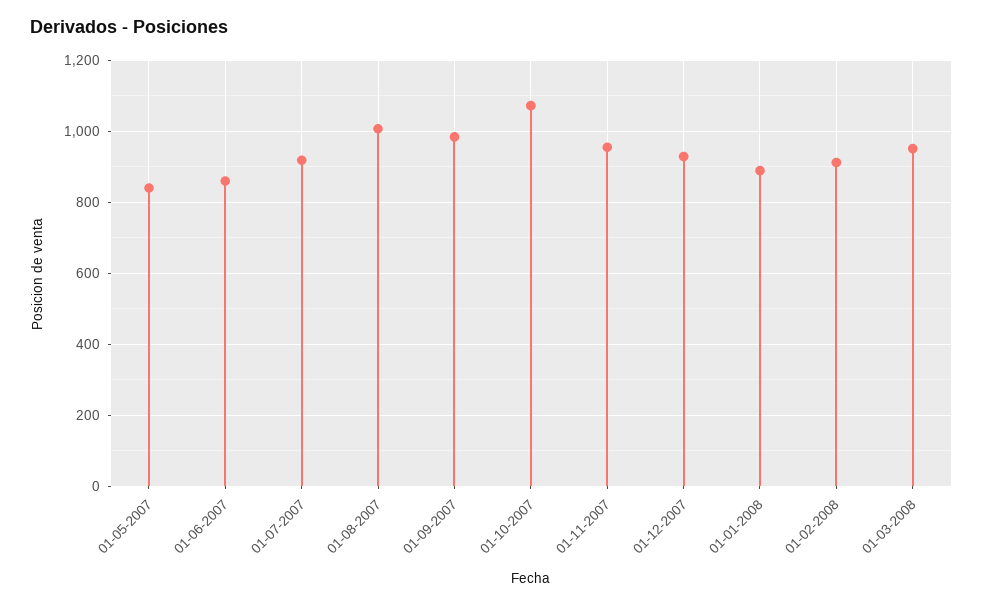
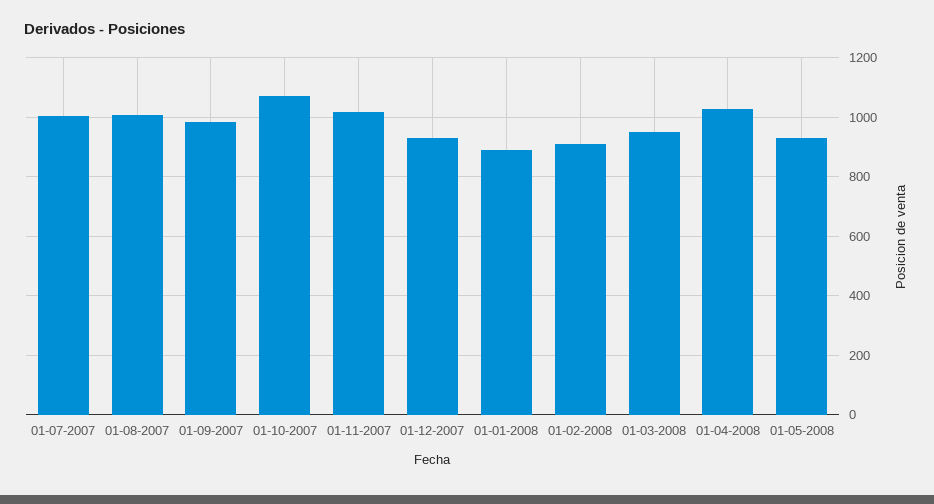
01-05-2007: 840 -> none
01-06-2007: 860 -> none
01-07-2007: 920 -> 1000
01-11-2007: 960 -> 1025
01-04-2008: none -> 1025
01-05-2008: none -> 925

